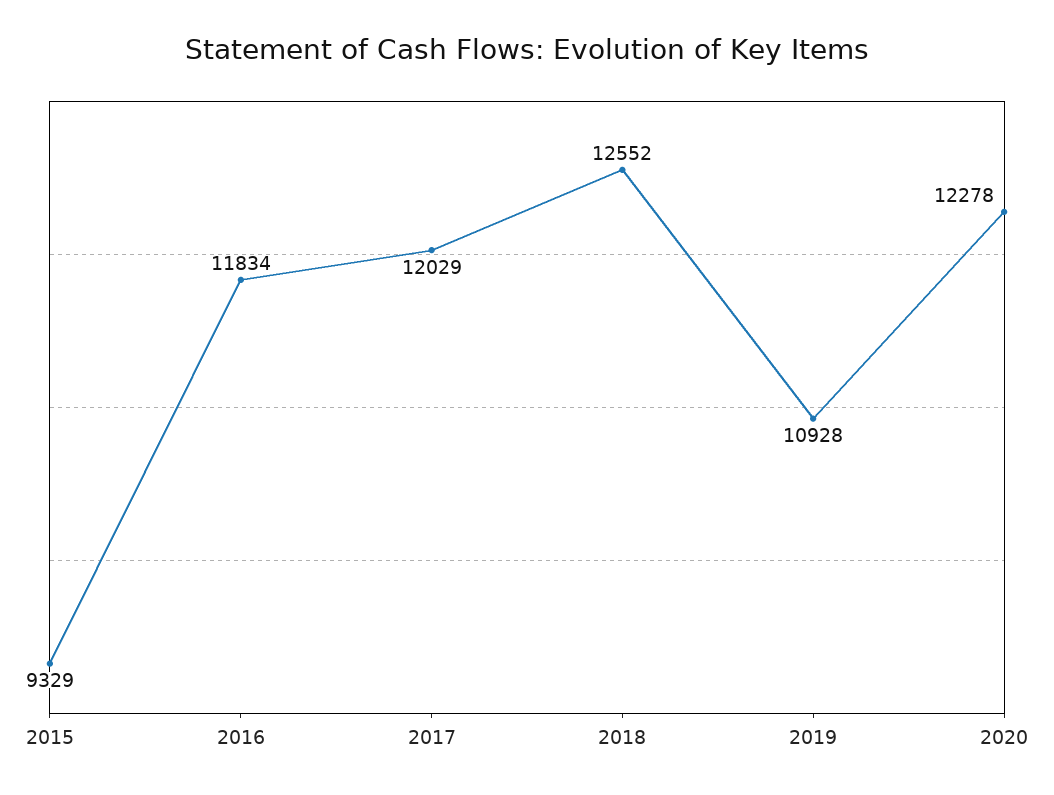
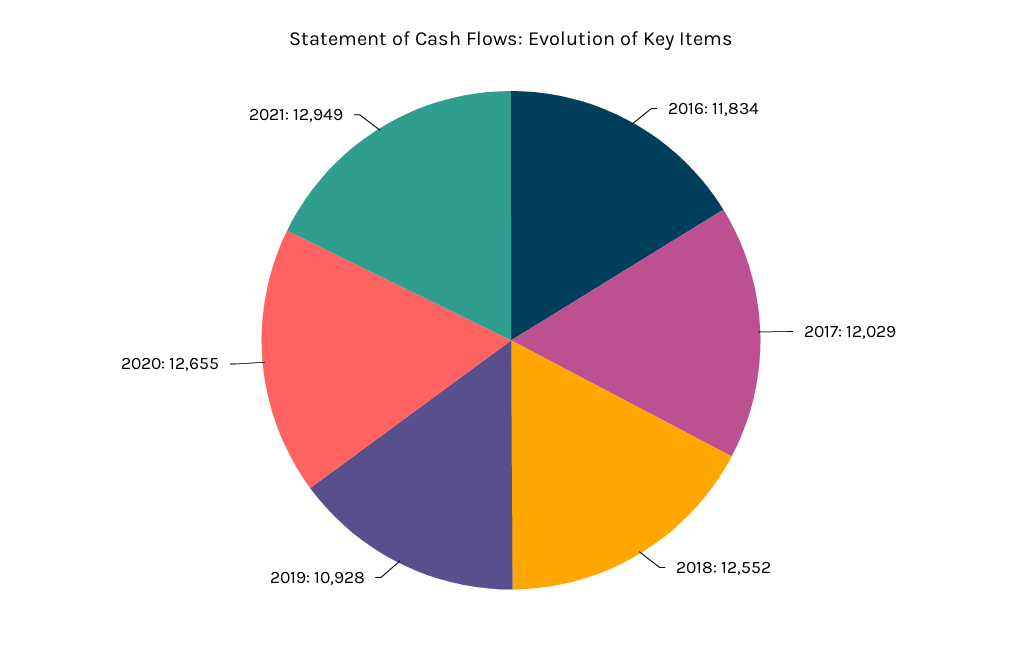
2015: 9329 -> none
2020: 12278 -> 12655
2021: none -> 12949

